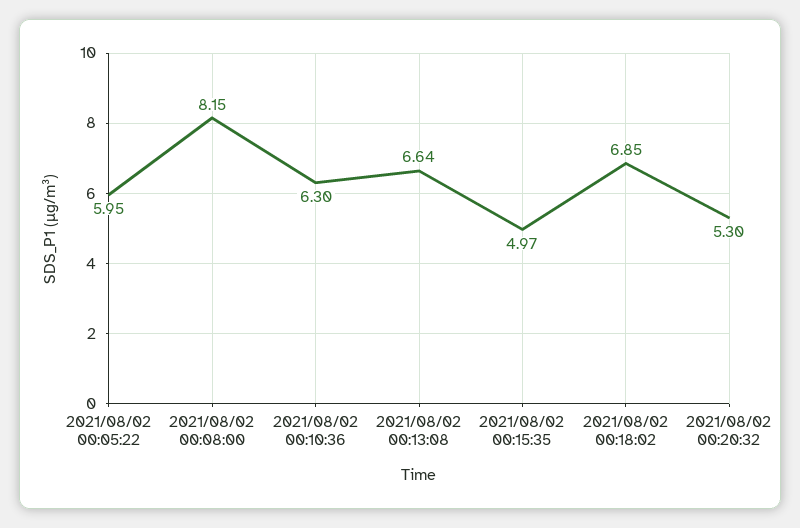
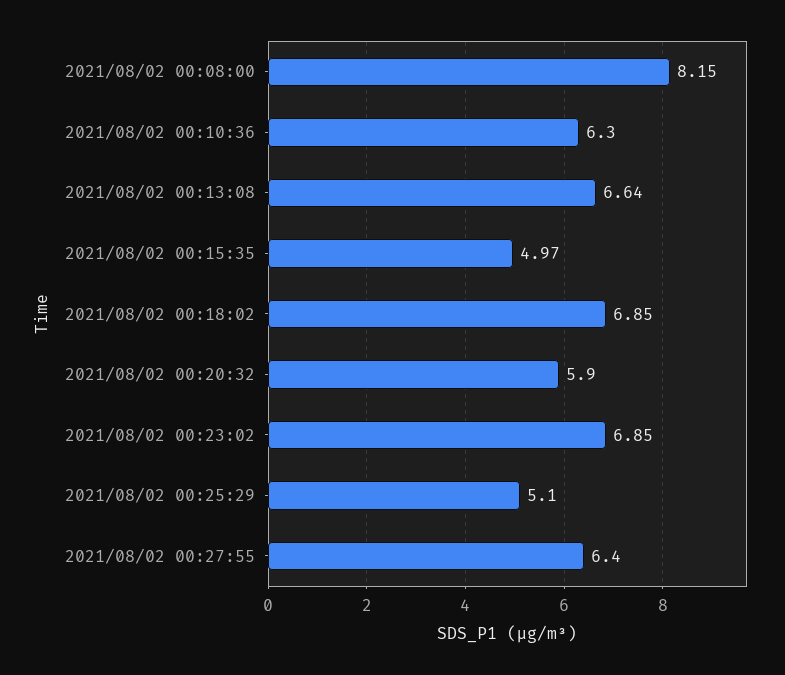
2021/08/02 00:05:22: 5.95 -> none
2021/08/02 00:20:32: 5.3 -> 5.9
2021/08/02 00:23:02: none -> 6.85
2021/08/02 00:25:29: none -> 5.1
2021/08/02 00:27:55: none -> 6.4

